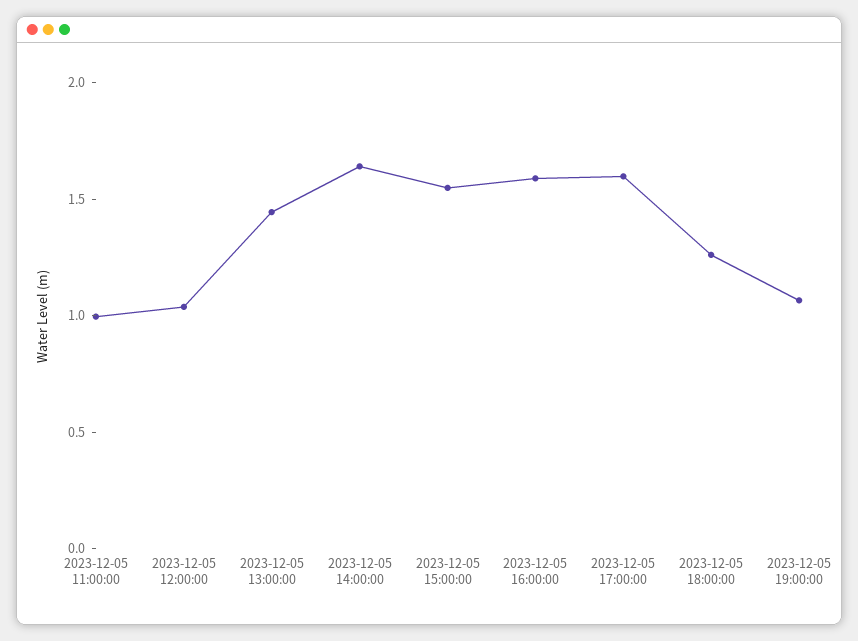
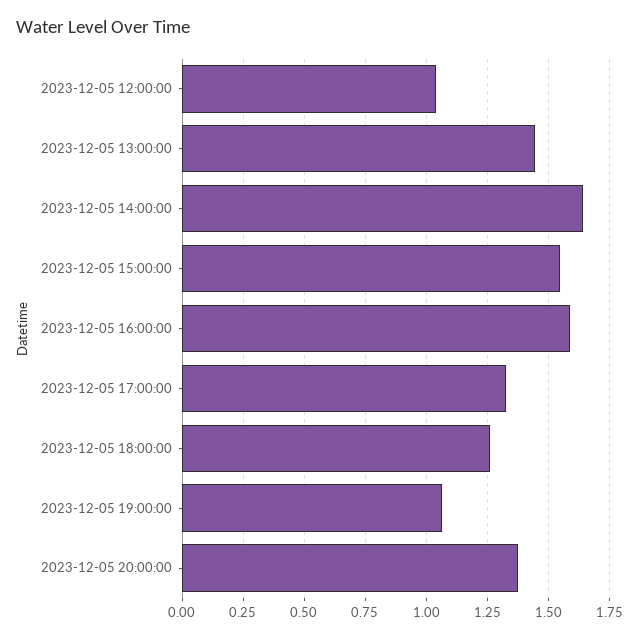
2023-12-05 11:00:00: 1 -> none
2023-12-05 17:00:00: 1.6 -> 1.325
2023-12-05 20:00:00: none -> 1.375

